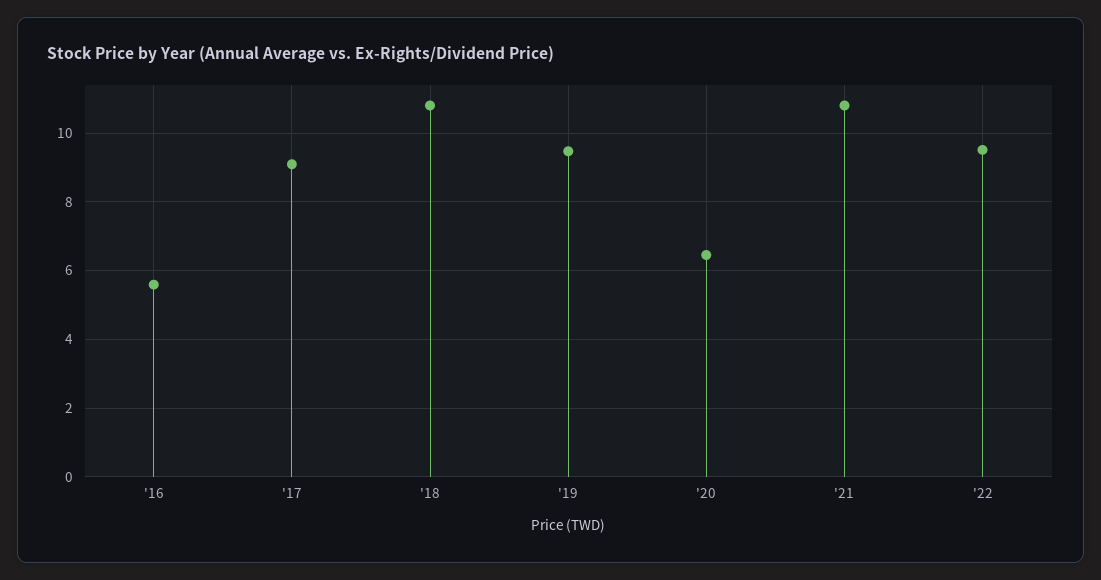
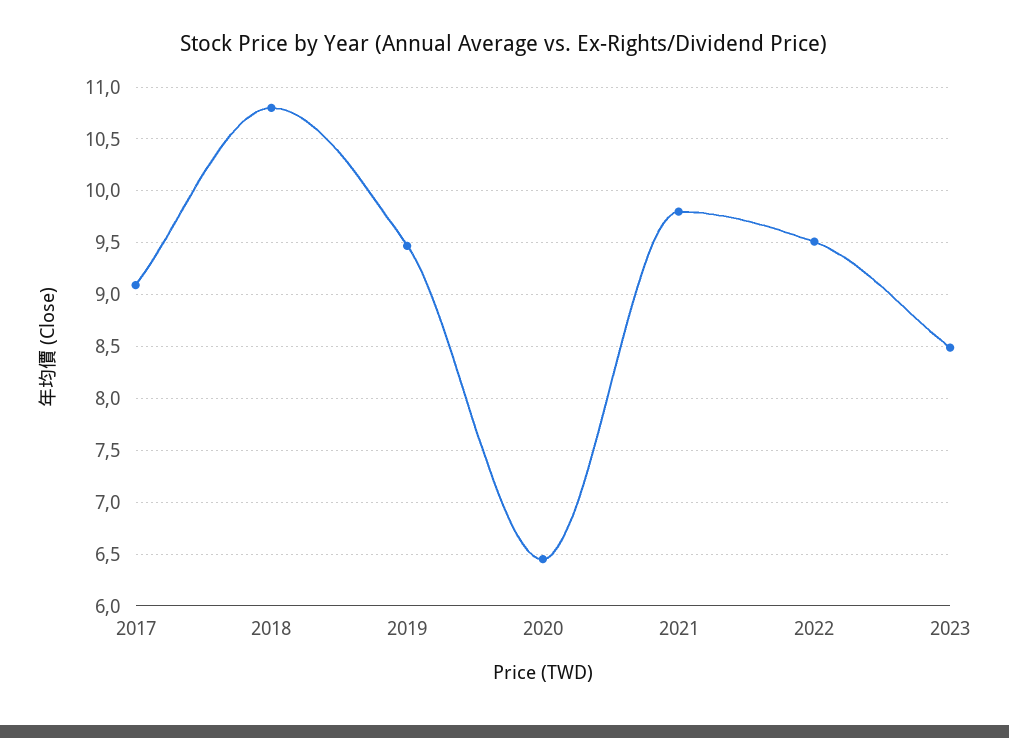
'16: 5.6 -> none
'21: 10.8 -> 9.8
2023: none -> 8.5

